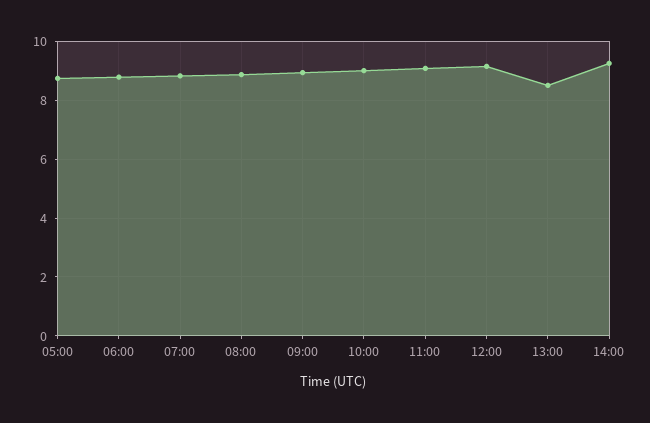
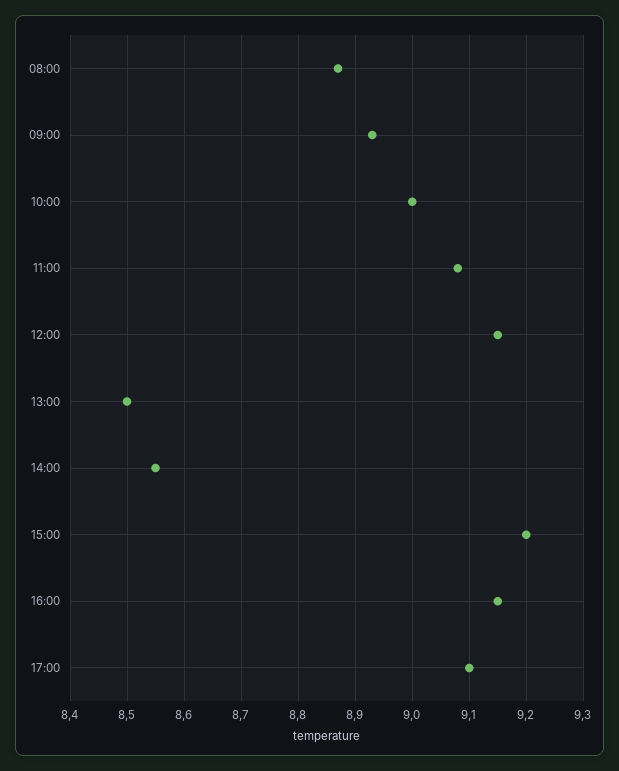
05:00: 8.75 -> none
06:00: 8.75 -> none
07:00: 8.75 -> none
14:00: 9.25 -> 8.55
15:00: none -> 9.2
16:00: none -> 9.15
17:00: none -> 9.1

